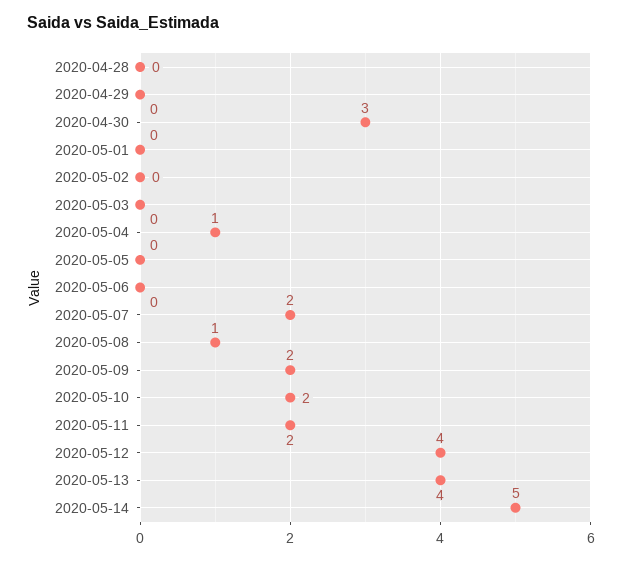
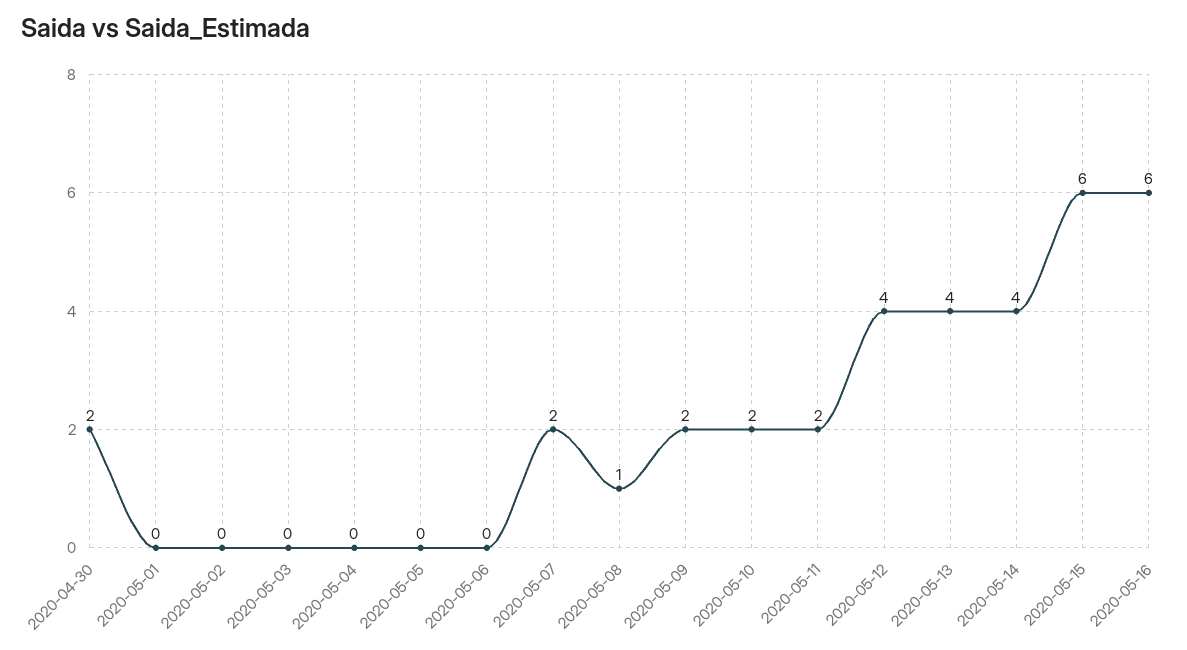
2020-04-28: 0 -> none
2020-04-29: 0 -> none
2020-04-30: 3 -> 2
2020-05-04: 1 -> 0
2020-05-14: 5 -> 4
2020-05-15: none -> 6
2020-05-16: none -> 6

